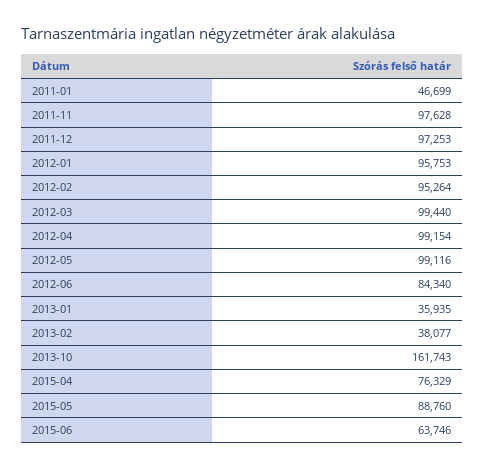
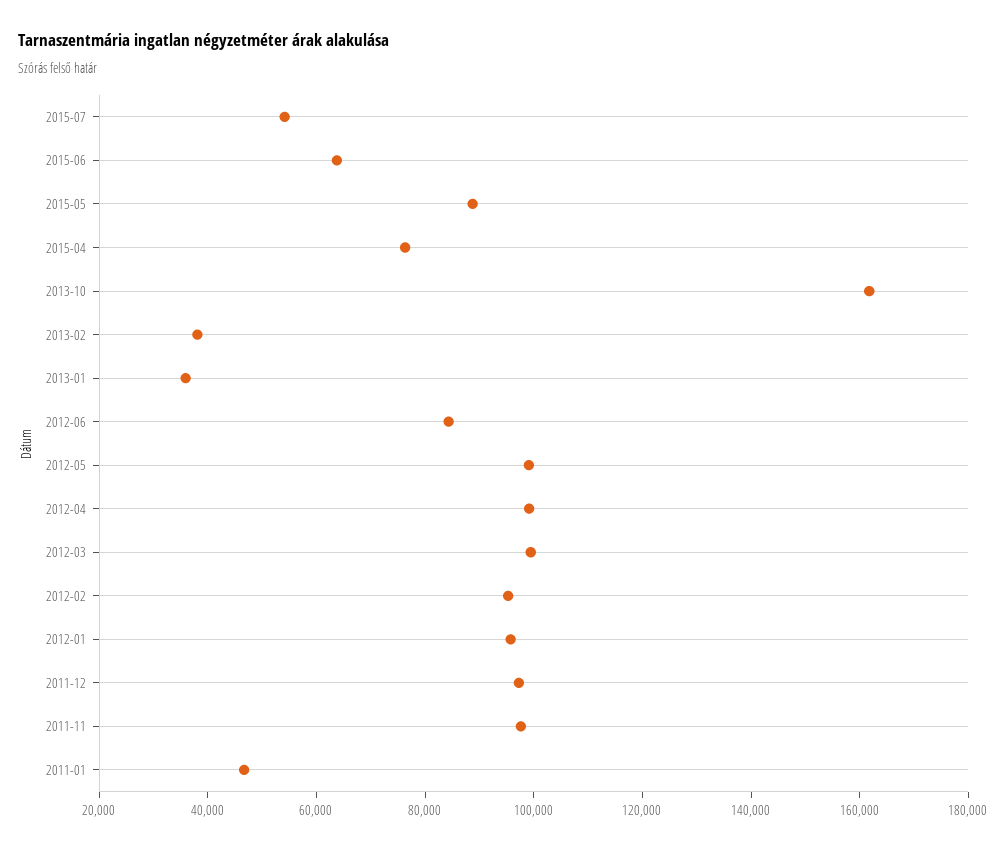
2015-07: none -> 55000

